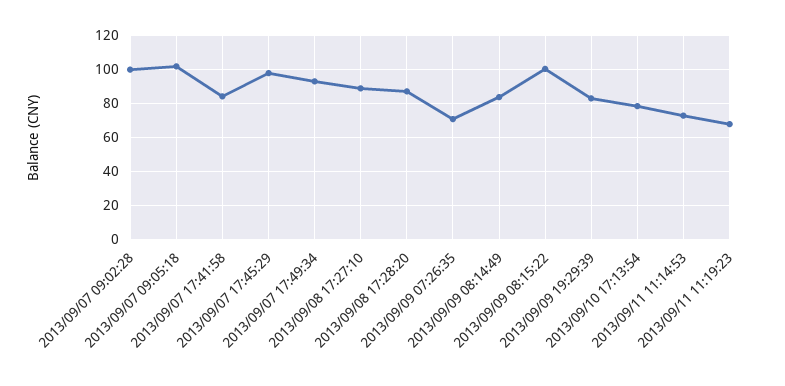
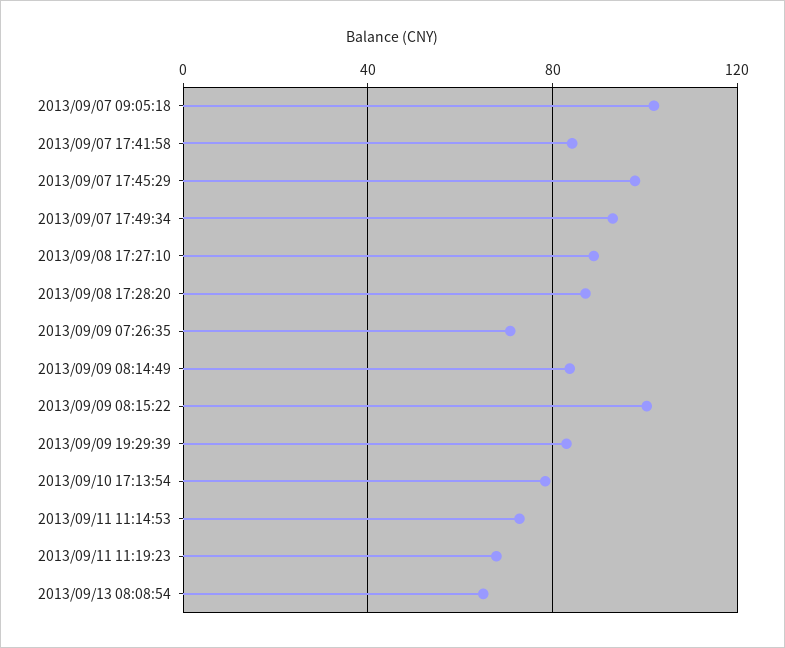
2013/09/07 09:02:28: 100 -> none
2013/09/13 08:08:54: none -> 65

